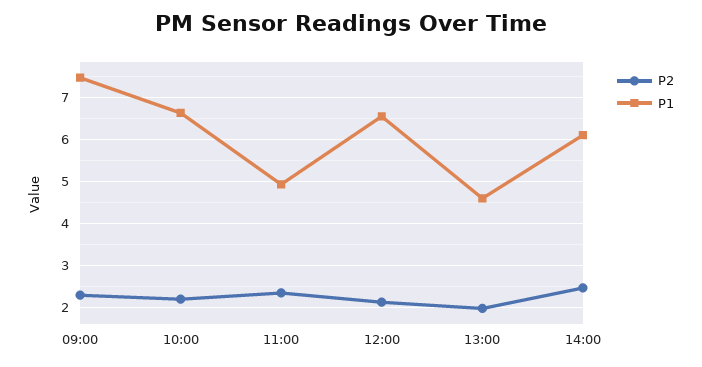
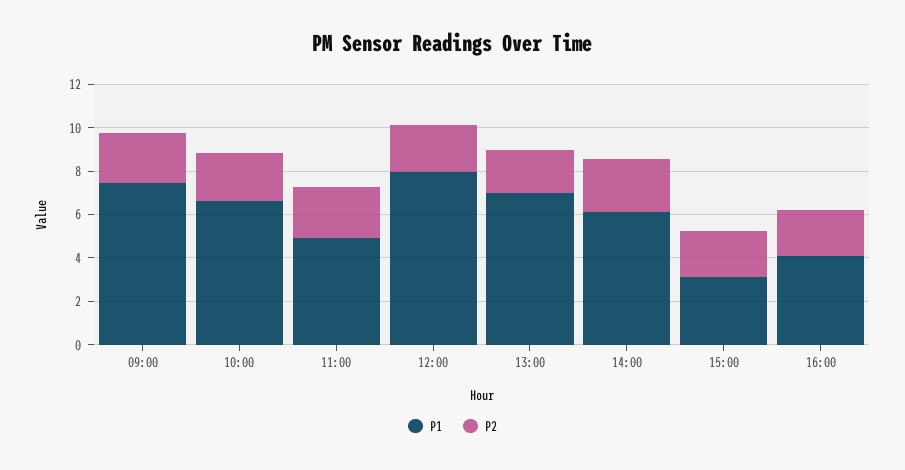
P1, 12:00: 6.6 -> 8
P1, 13:00: 4.6 -> 7
P1, 15:00: none -> 3
P2, 15:00: none -> 2
P1, 16:00: none -> 4
P2, 16:00: none -> 2

